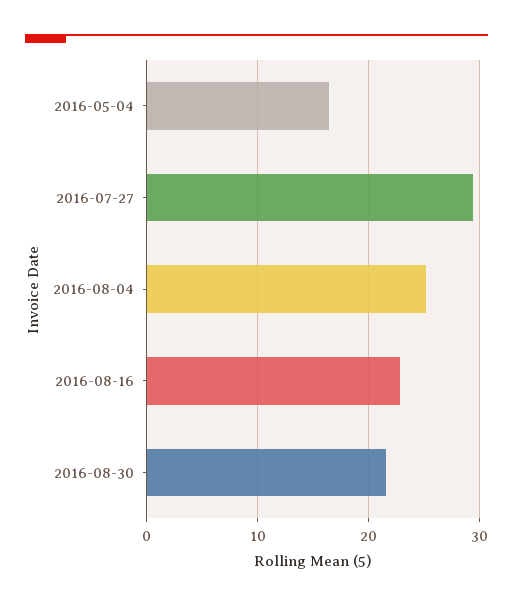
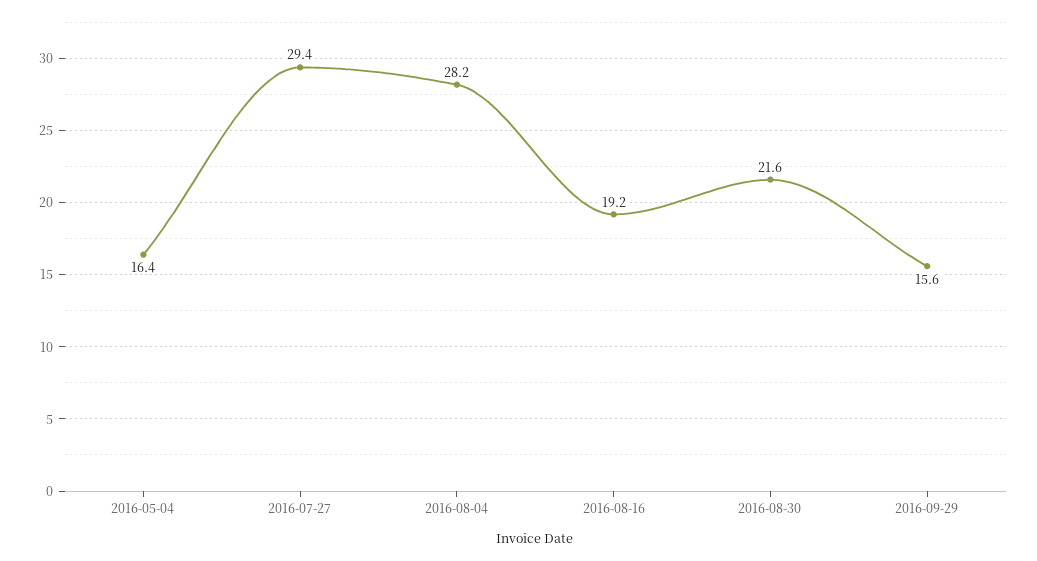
2016-08-04: 25 -> 28.2
2016-08-16: 23 -> 19.2
2016-09-29: none -> 15.6

